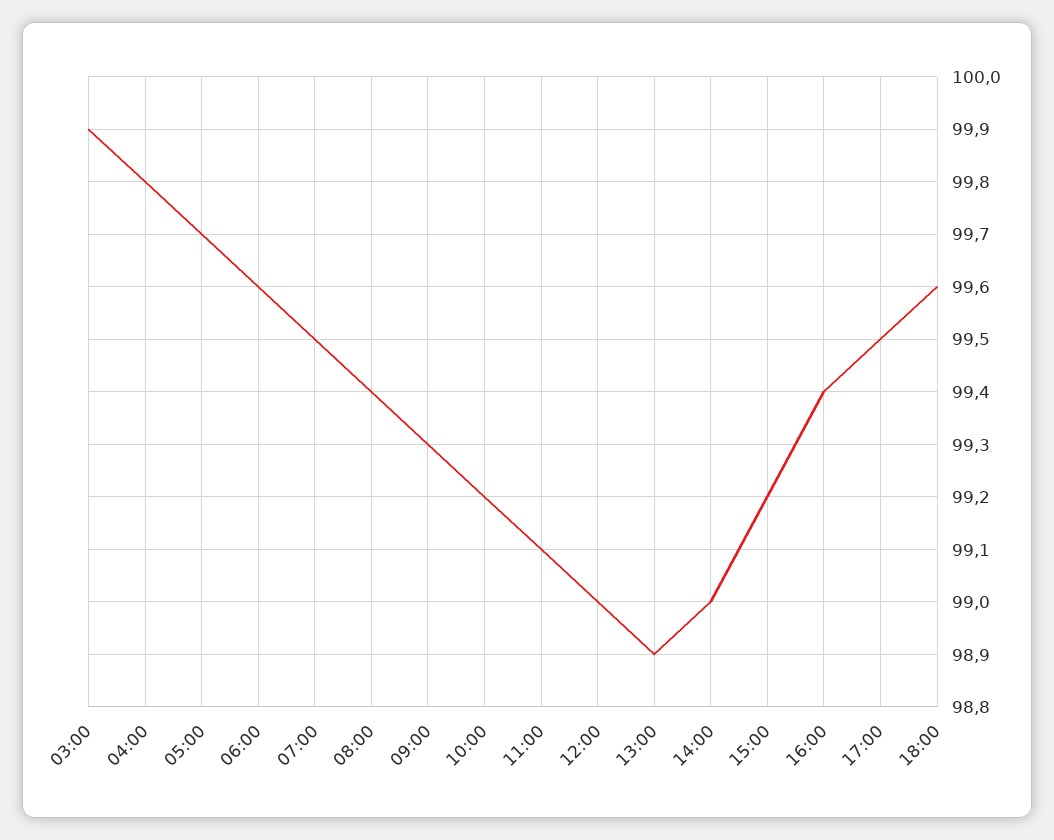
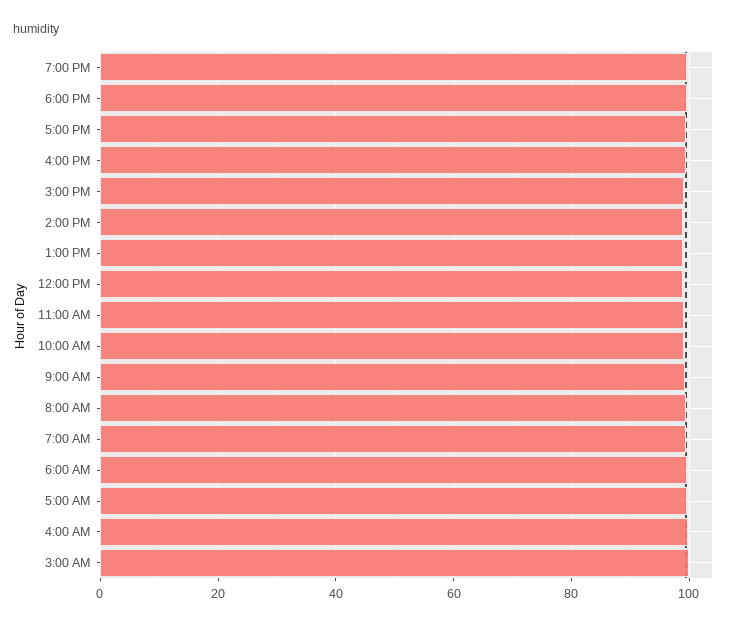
7:00 PM: none -> 100

